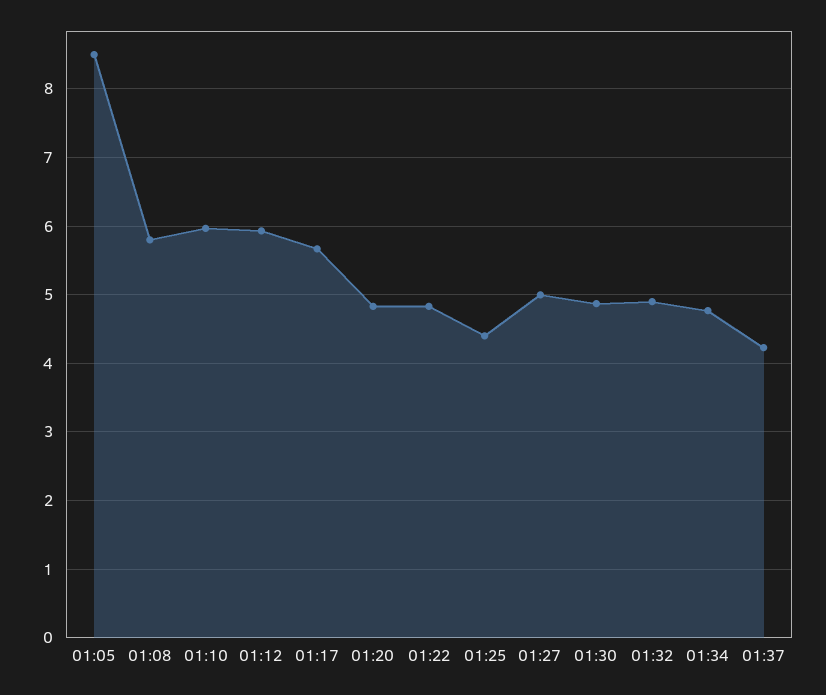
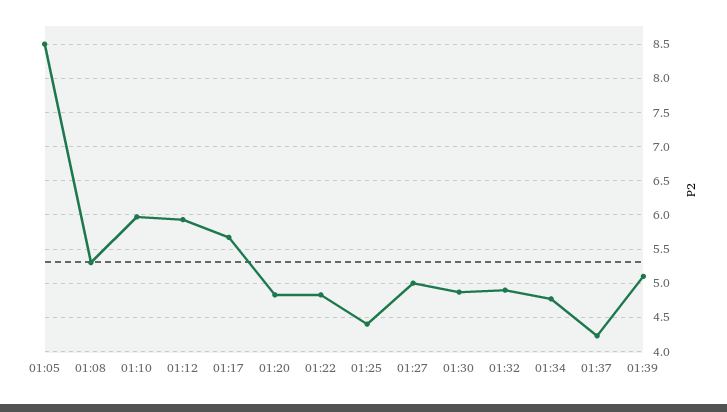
01:08: 5.8 -> 5.3
01:39: none -> 5.1

